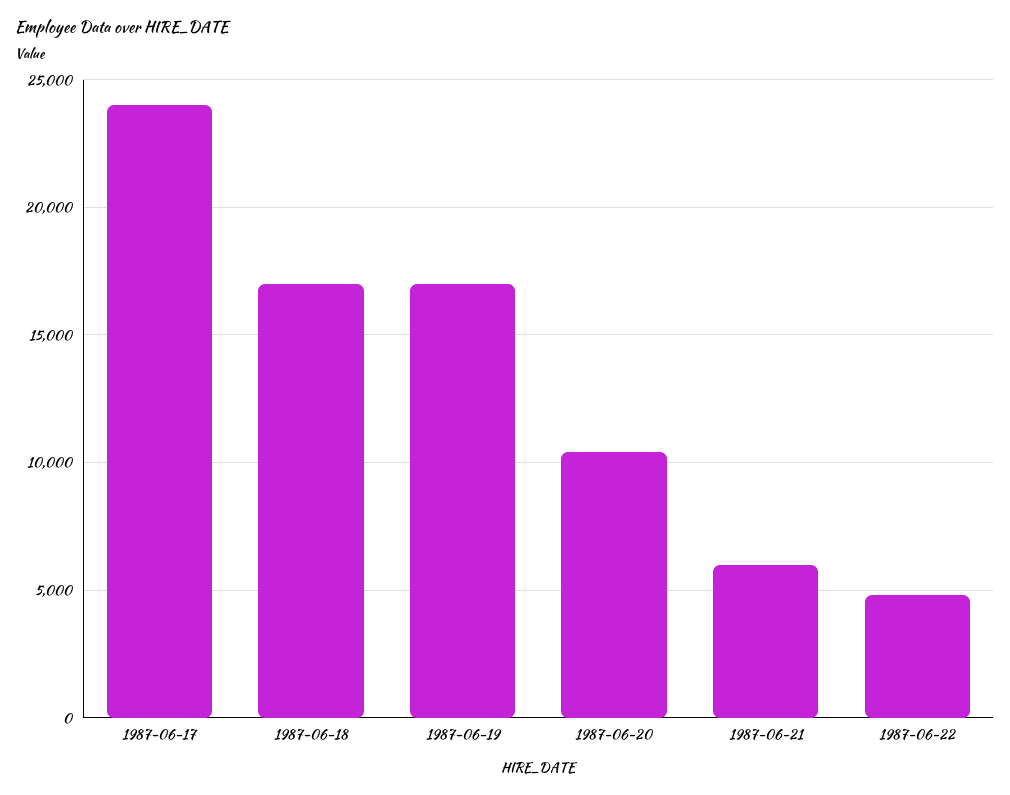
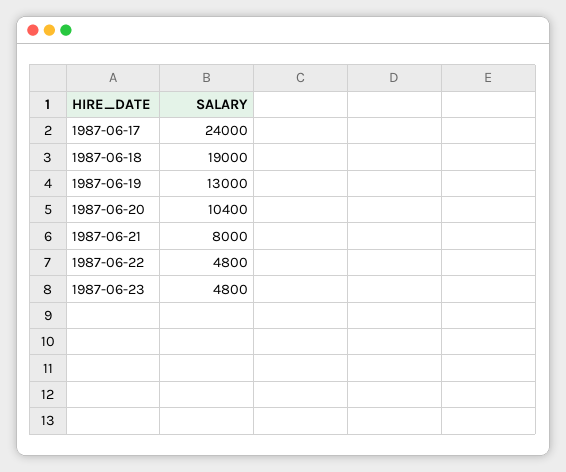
1987-06-18: 17000 -> 19000
1987-06-19: 17000 -> 13000
1987-06-21: 6000 -> 8000
1987-06-23: none -> 4800

